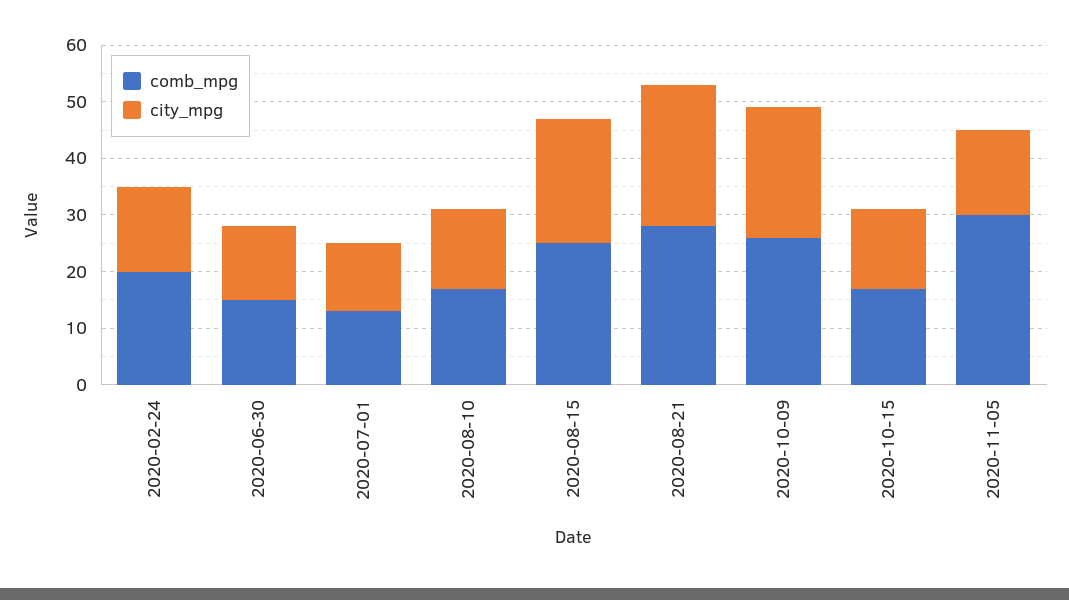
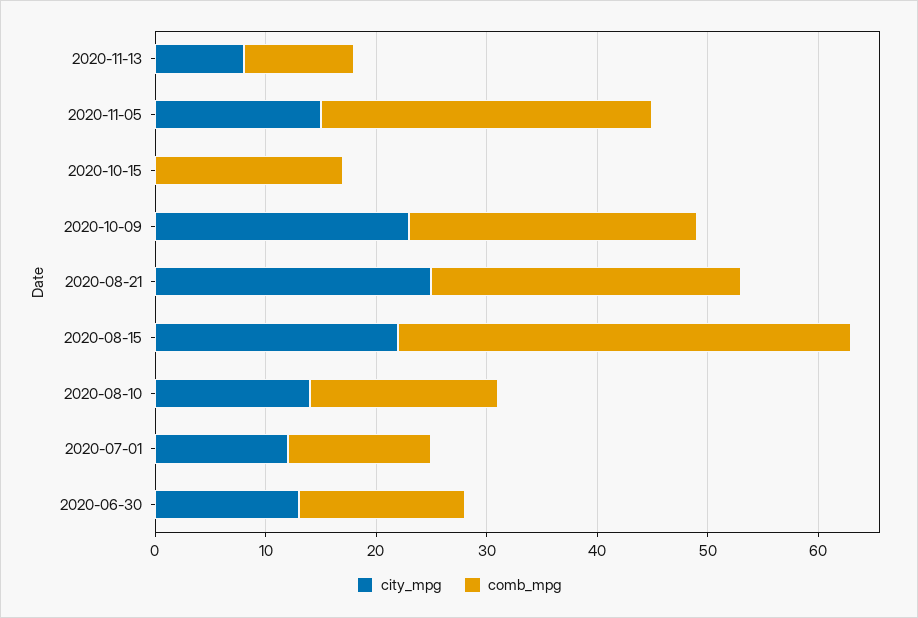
comb_mpg, 2020-02-24: 20 -> none
city_mpg, 2020-02-24: 15 -> none
comb_mpg, 2020-08-15: 25 -> 41
city_mpg, 2020-10-15: 15 -> 0
city_mpg, 2020-11-13: none -> 8
comb_mpg, 2020-11-13: none -> 10

